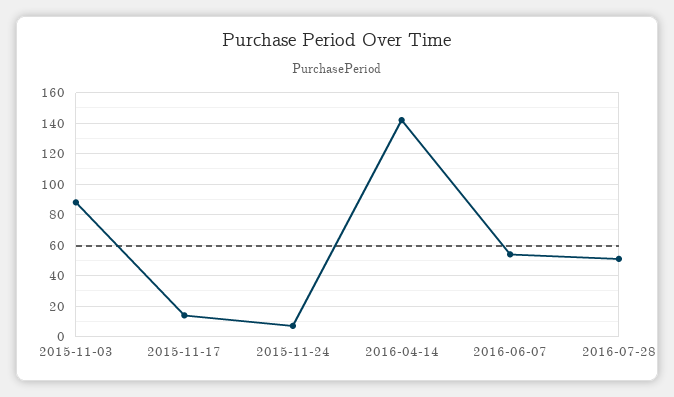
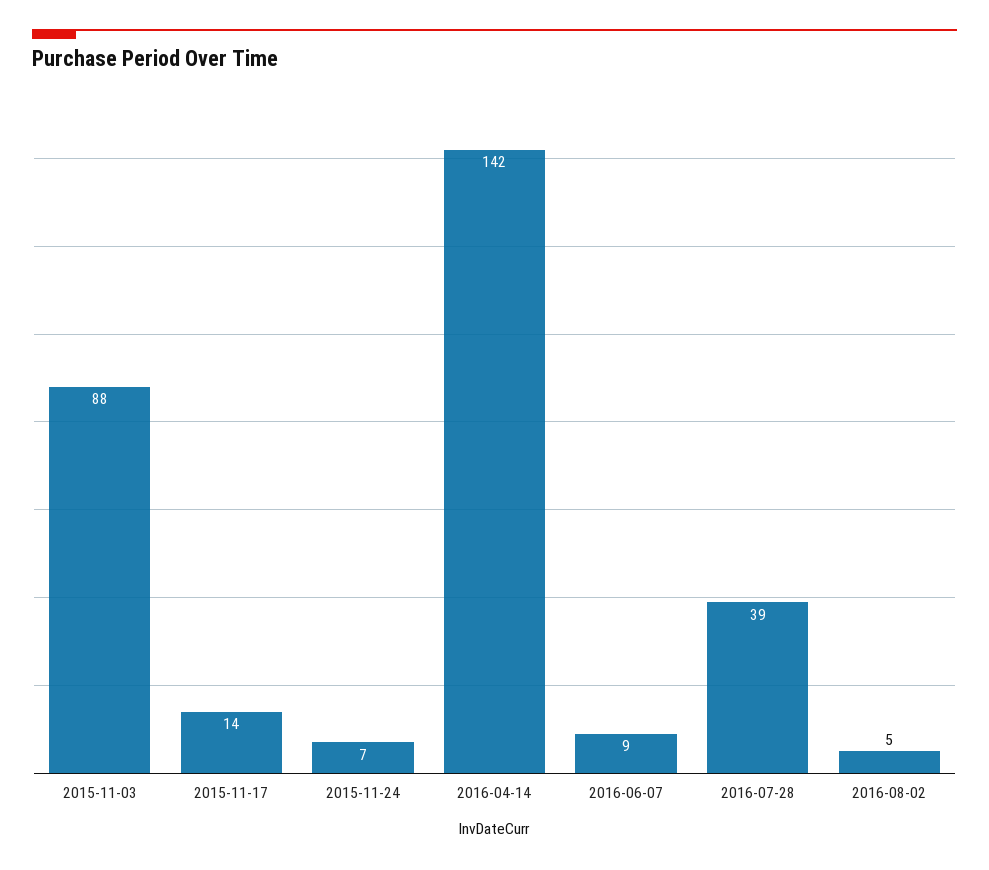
2016-06-07: 55 -> 9
2016-07-28: 50 -> 39
2016-08-02: none -> 5

